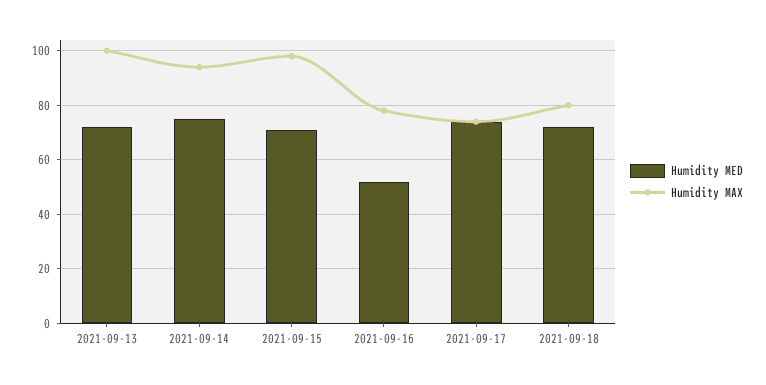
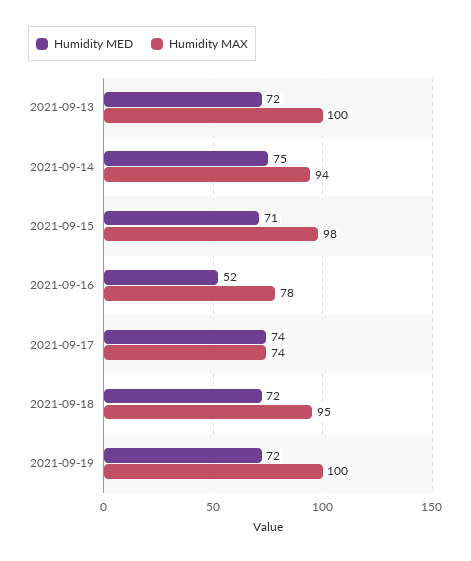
Humidity MAX, 2021-09-18: 80 -> 95
Humidity MED, 2021-09-19: none -> 72
Humidity MAX, 2021-09-19: none -> 100

